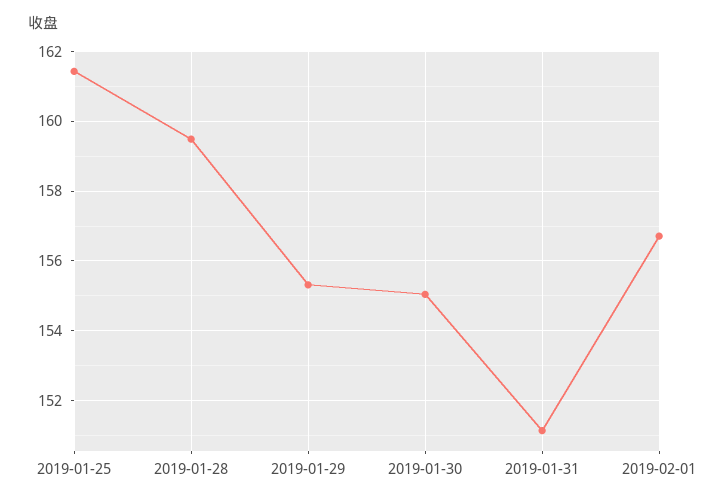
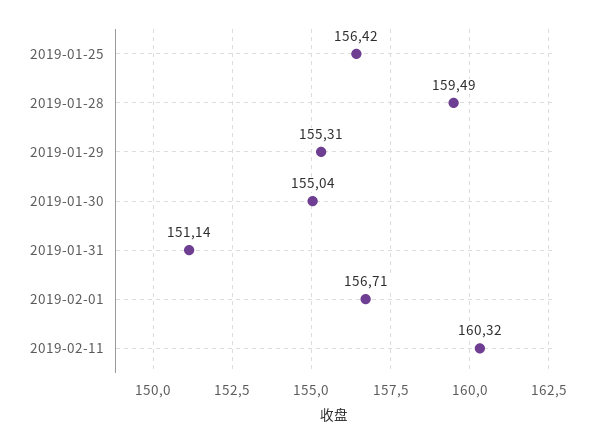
2019-01-25: 161.4 -> 156.42
2019-02-11: none -> 160.32

